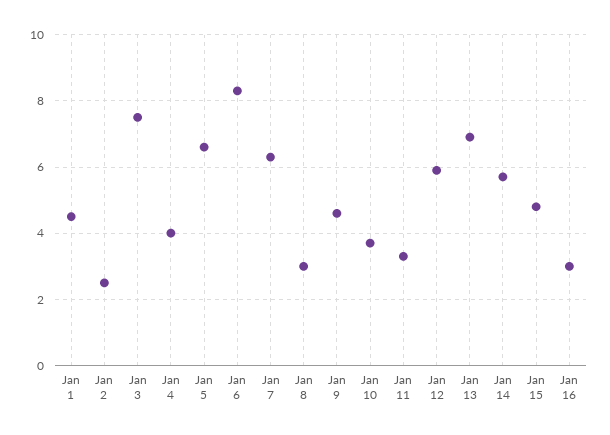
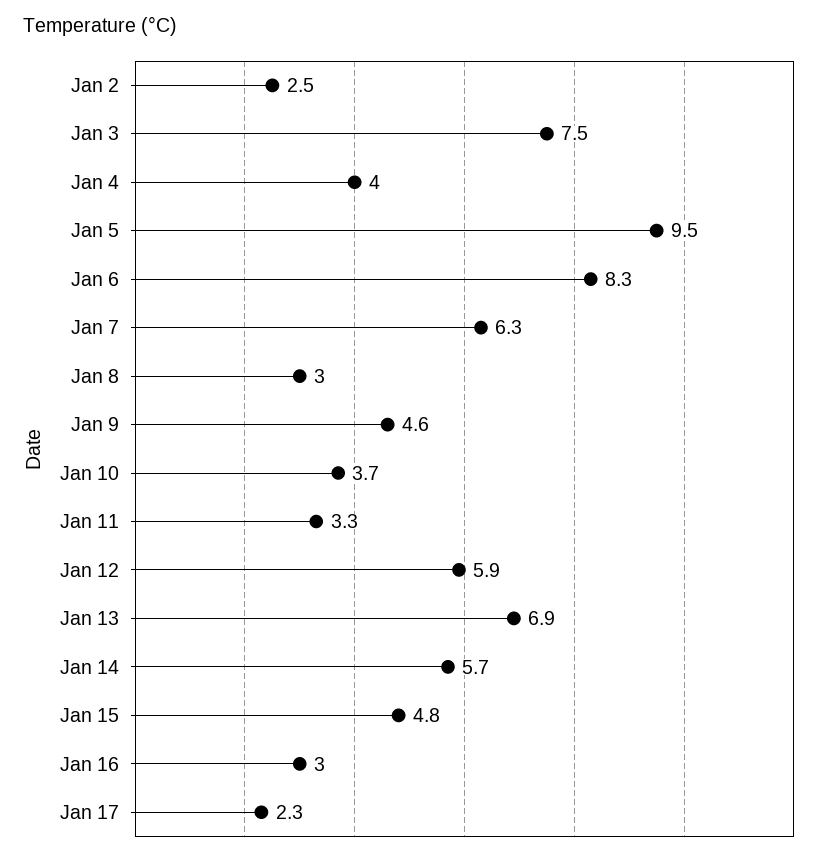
Jan 1: 4.5 -> none
Jan 5: 6.5 -> 9.5
Jan 17: none -> 2.3

